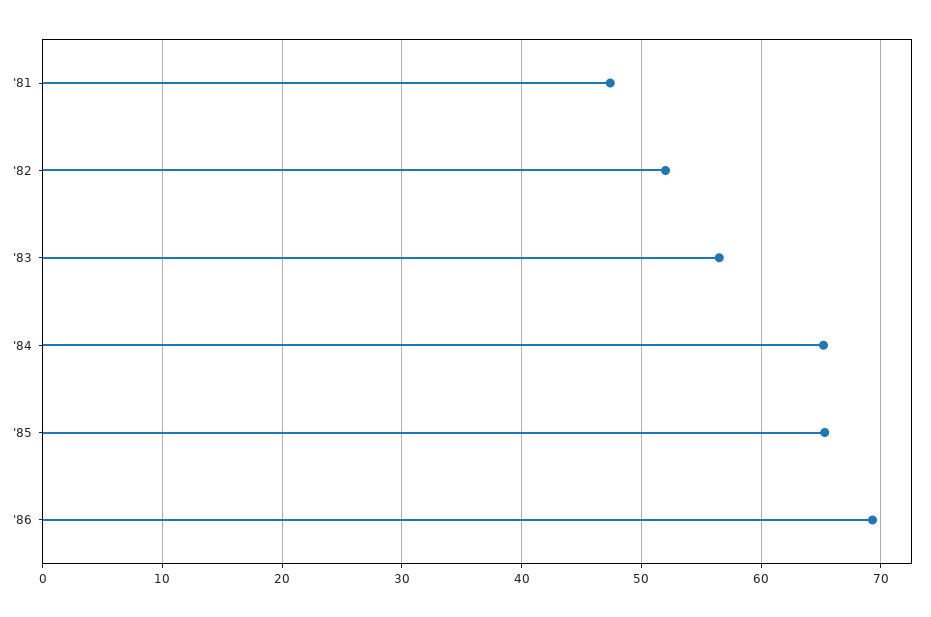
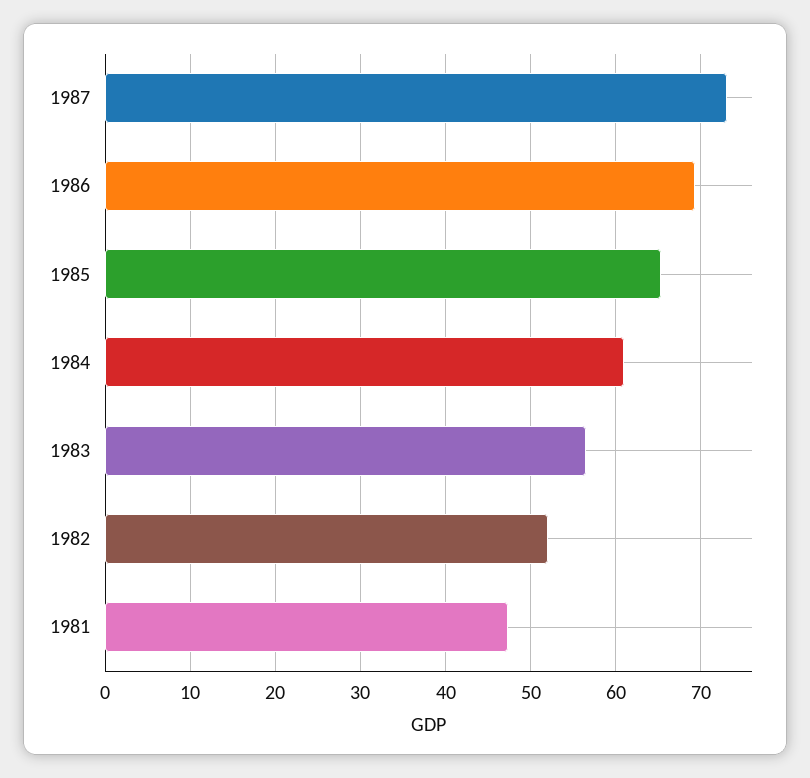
'84: 65 -> 61
1987: none -> 73

